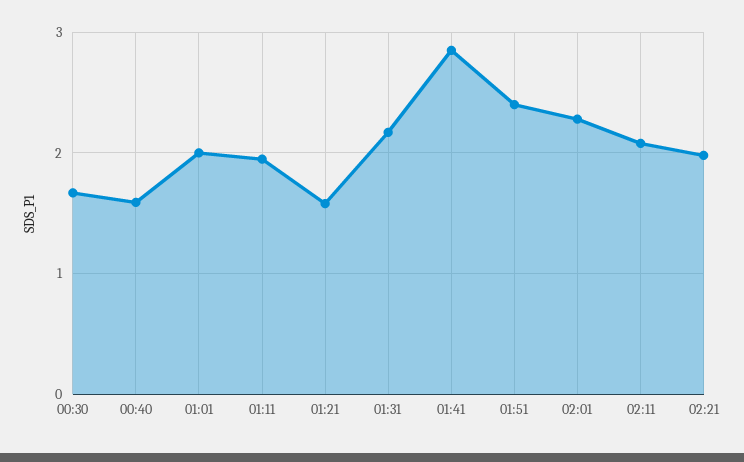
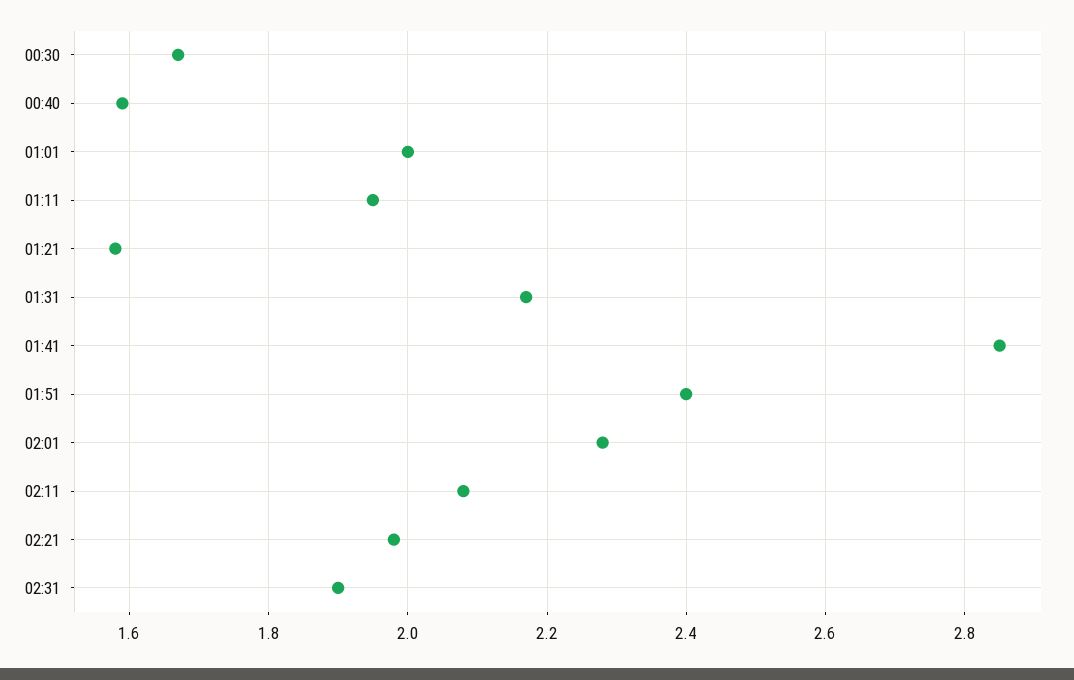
02:31: none -> 1.9

